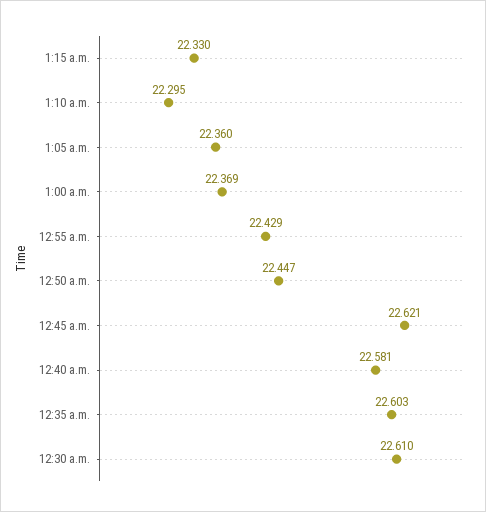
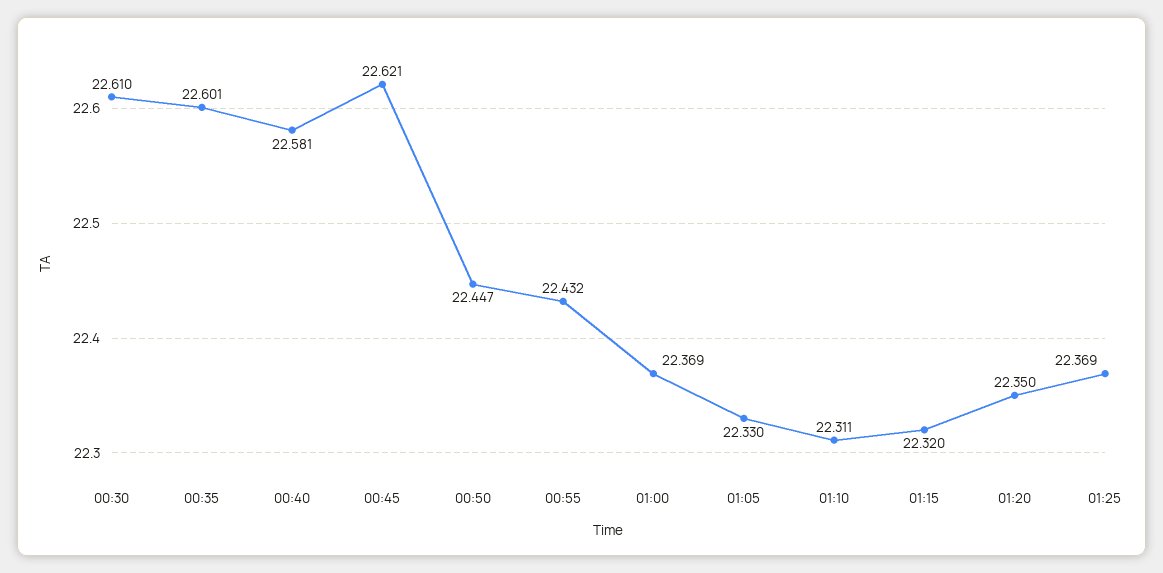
1:15 a.m.: 22.33 -> 22.32
1:10 a.m.: 22.295 -> 22.311
1:05 a.m.: 22.36 -> 22.33
12:55 a.m.: 22.429 -> 22.432
12:35 a.m.: 22.603 -> 22.601
01:20: none -> 22.35
01:25: none -> 22.369

